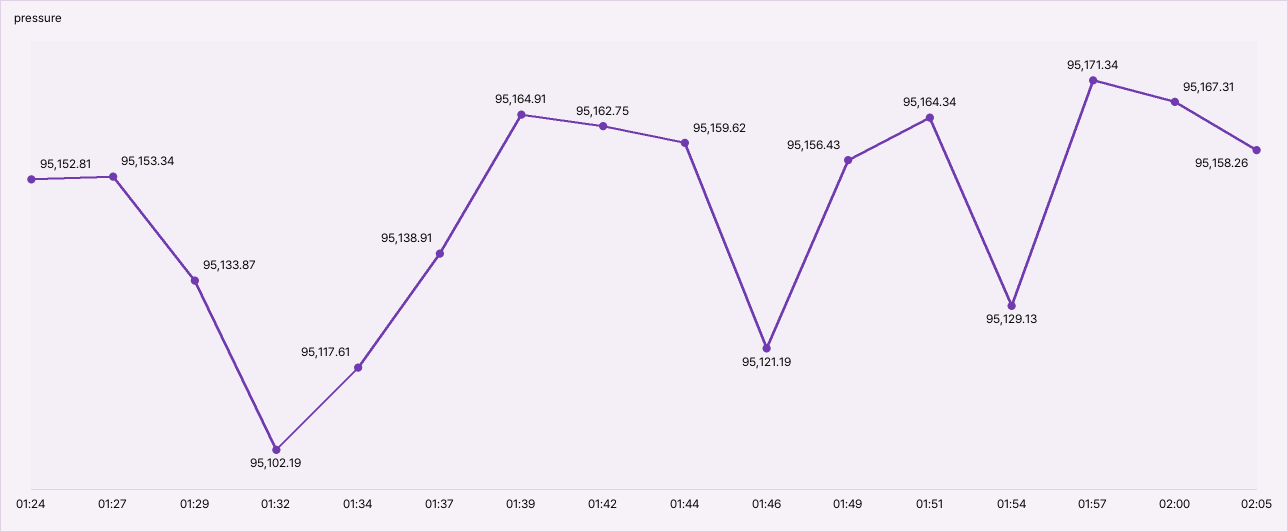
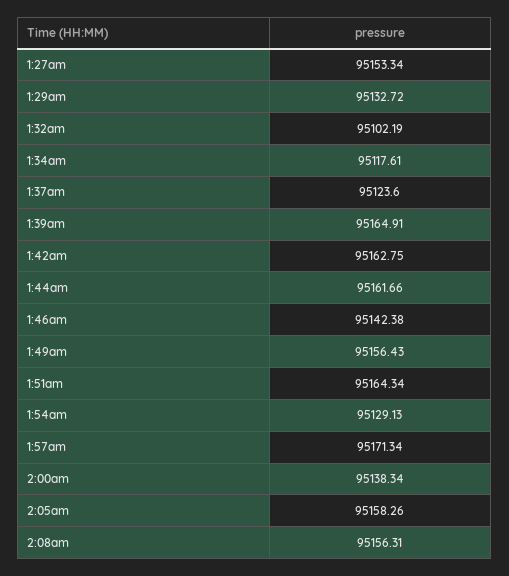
01:24: 95152.81 -> none
01:29: 95133.87 -> 95132.72
01:37: 95138.91 -> 95123.6
01:44: 95159.62 -> 95161.66
01:46: 95121.19 -> 95142.38
02:00: 95167.31 -> 95138.34
2:08am: none -> 95156.31

